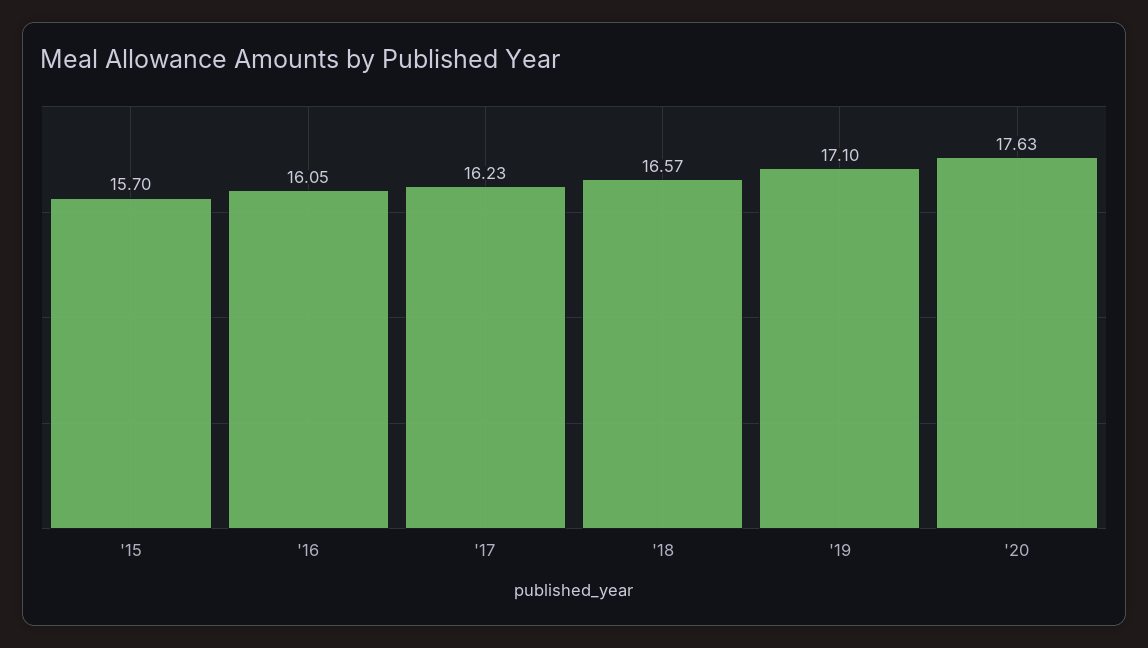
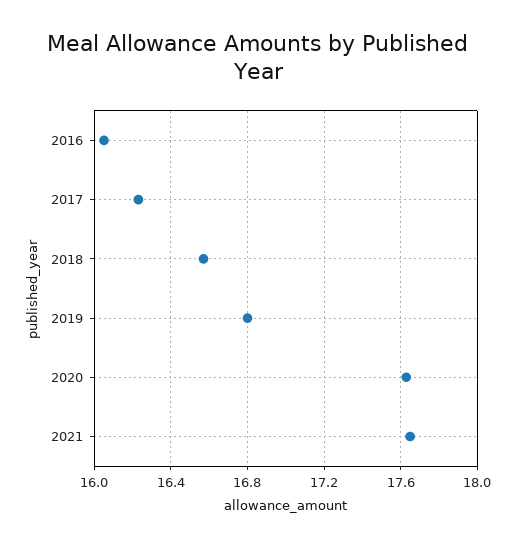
'15: 15.7 -> none
'19: 17.1 -> 16.8
2021: none -> 17.65

